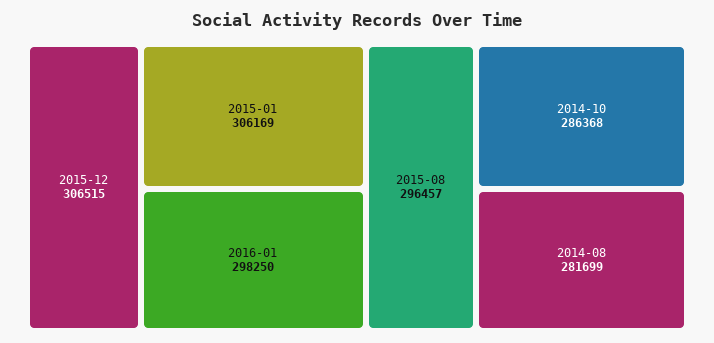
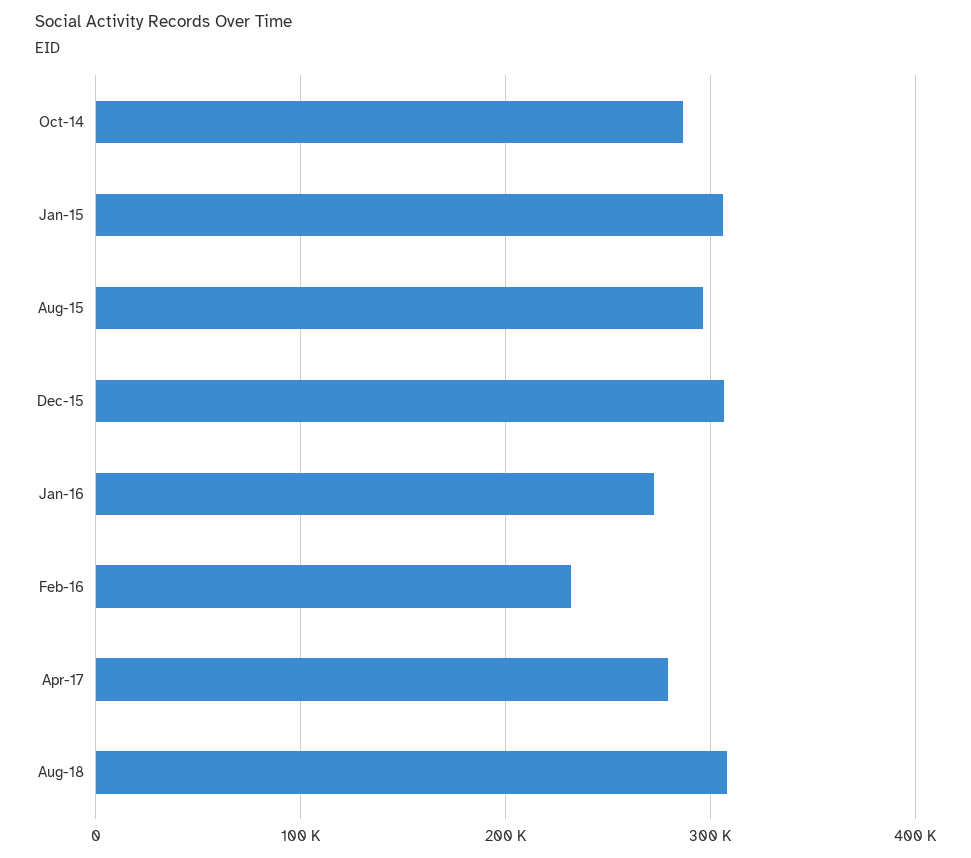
2016-01: 298250 -> 270000
2014-08: 281699 -> none
Feb-16: none -> 230000
Apr-17: none -> 280000
Aug-18: none -> 310000

